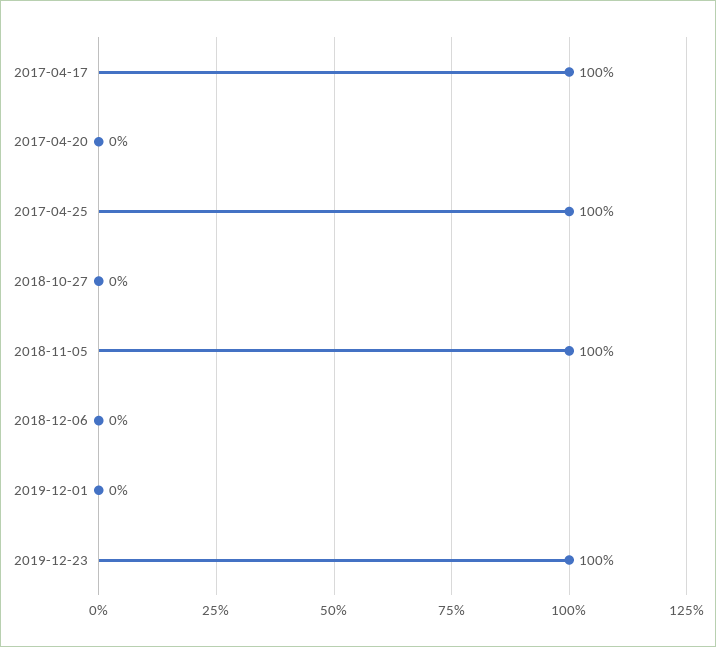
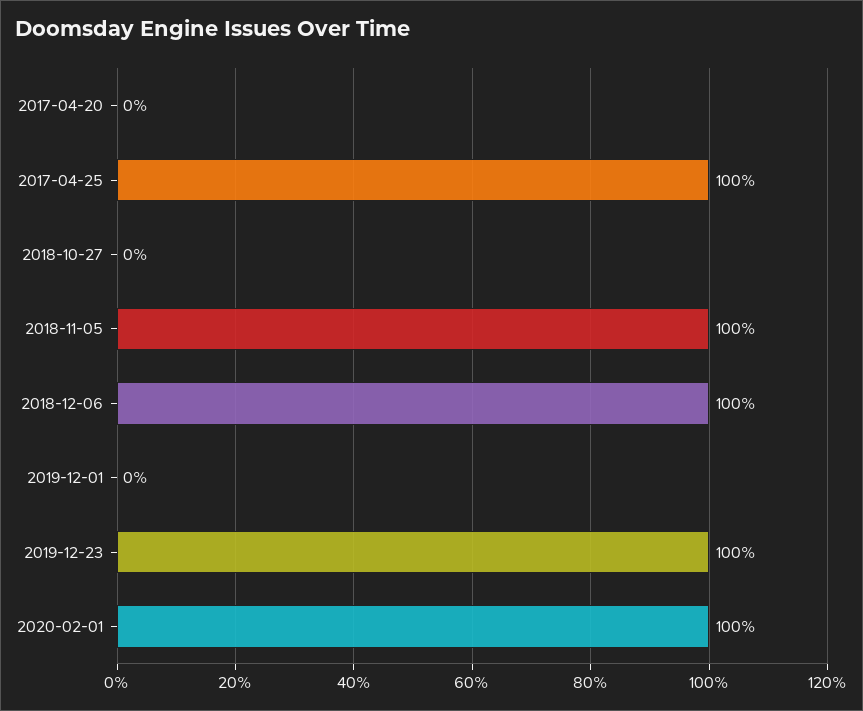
2017-04-17: 100 -> none
2018-12-06: 0 -> 100
2020-02-01: none -> 100

